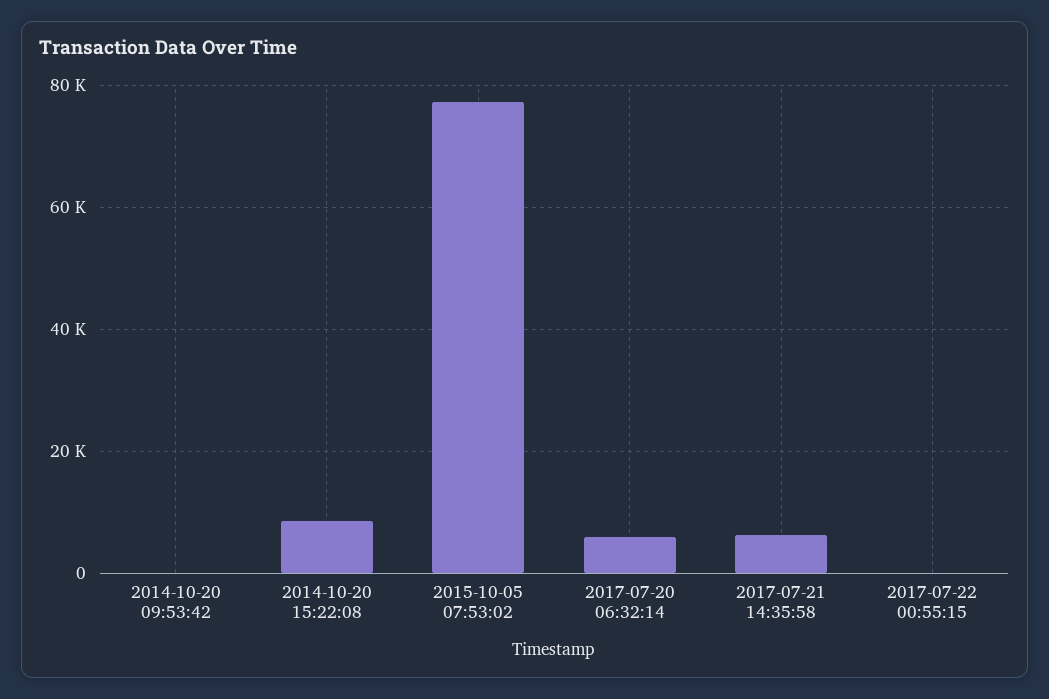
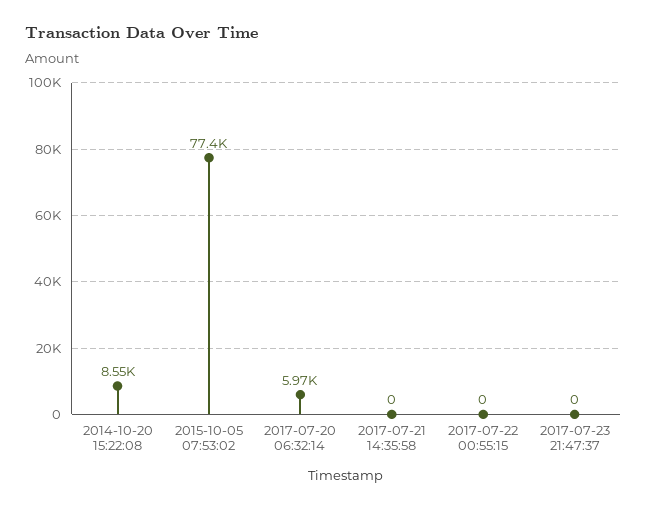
2014-10-20 09:53:42: 0 -> none
2017-07-21 14:35:58: 6000 -> 0
2017-07-23 21:47:37: none -> 0

